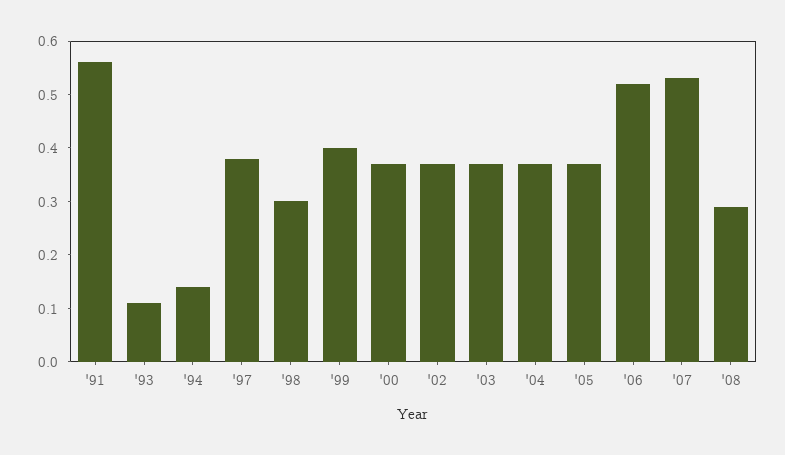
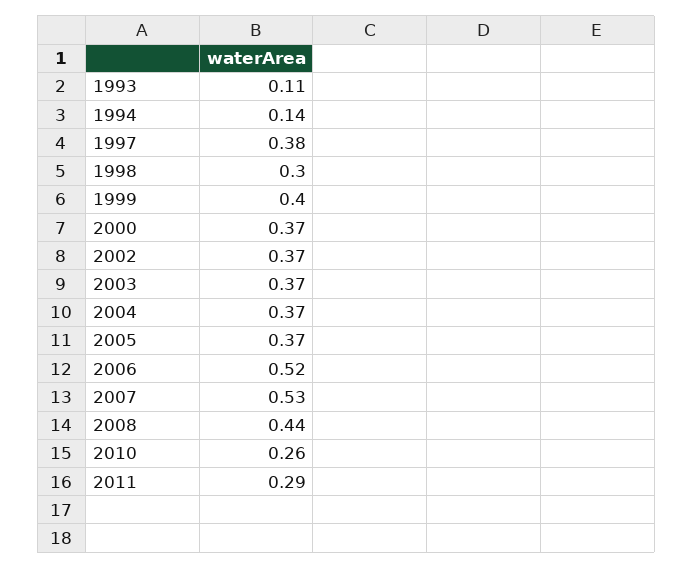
'91: 0.55 -> none
'08: 0.3 -> 0.44
2010: none -> 0.26
2011: none -> 0.29

